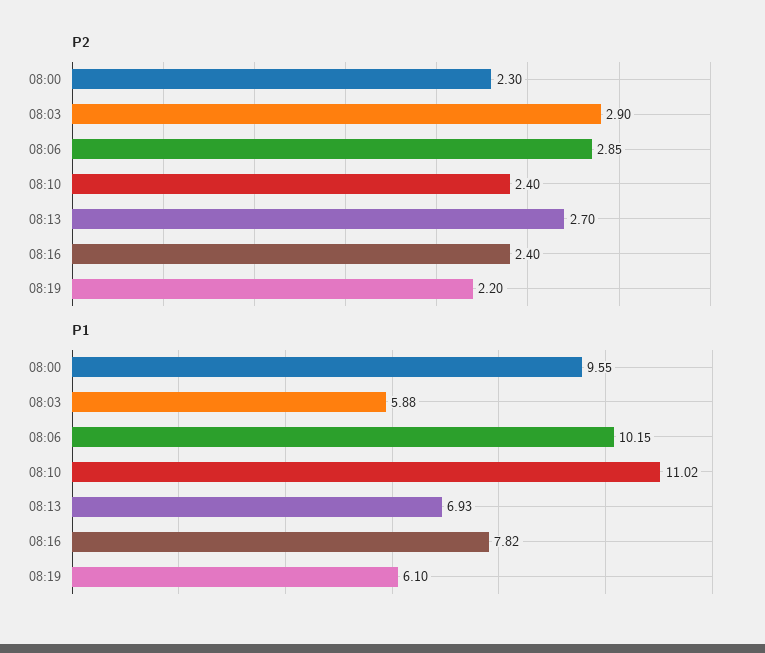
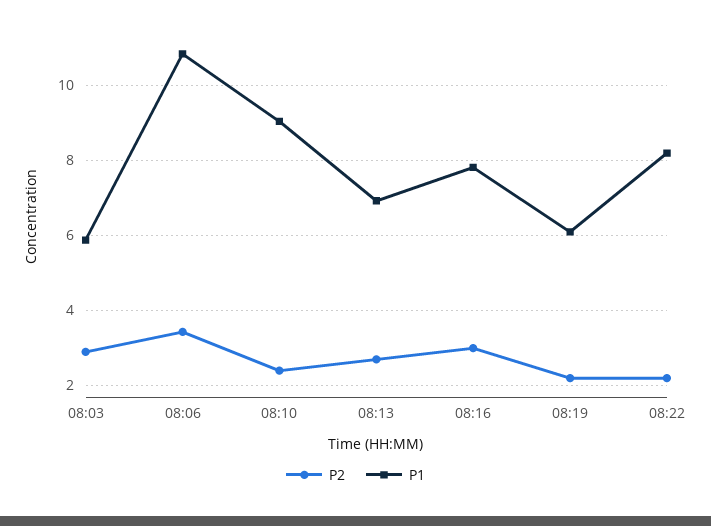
P2, 08:00: 2.3 -> none
P2, 08:06: 2.85 -> 3.4
P2, 08:16: 2.4 -> 3
P1, 08:00: 9.55 -> none
P1, 08:06: 10.15 -> 10.8
P1, 08:10: 11.02 -> 9
P2, 08:22: none -> 2.2
P1, 08:22: none -> 8.2

